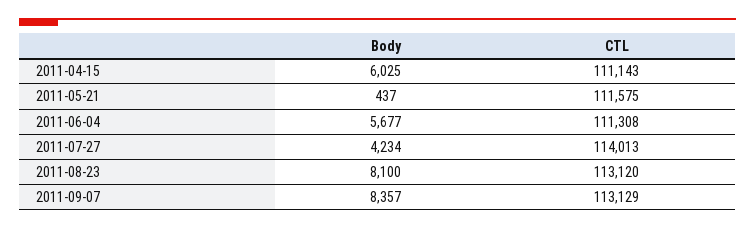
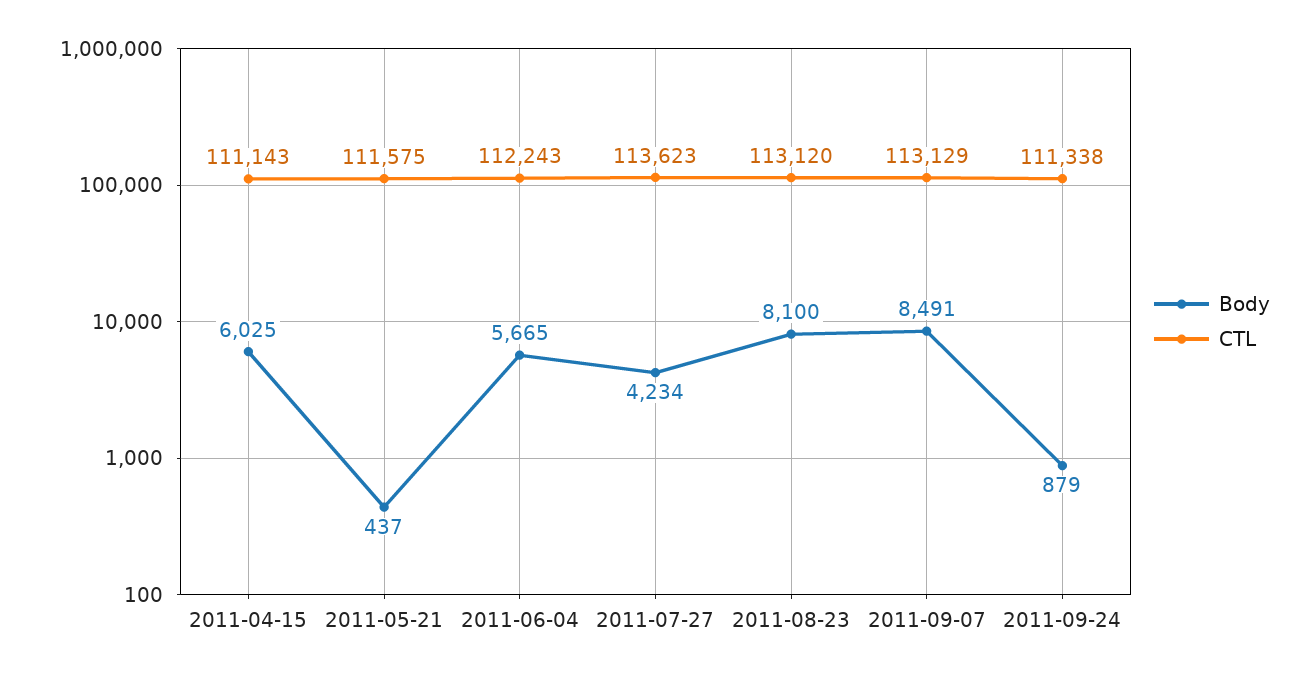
Body, 2011-06-04: 5677 -> 5665
CTL, 2011-06-04: 111308 -> 112243
CTL, 2011-07-27: 114013 -> 113623
Body, 2011-09-07: 8357 -> 8491
Body, 2011-09-24: none -> 879
CTL, 2011-09-24: none -> 111338

